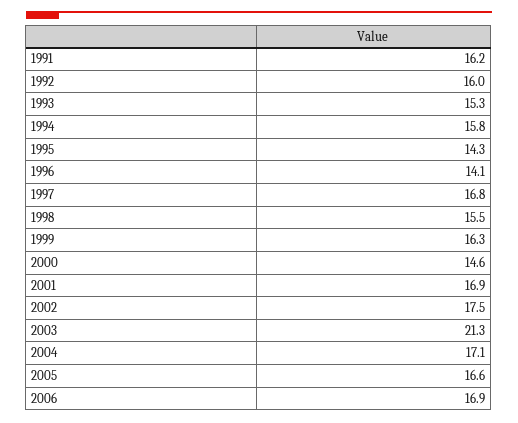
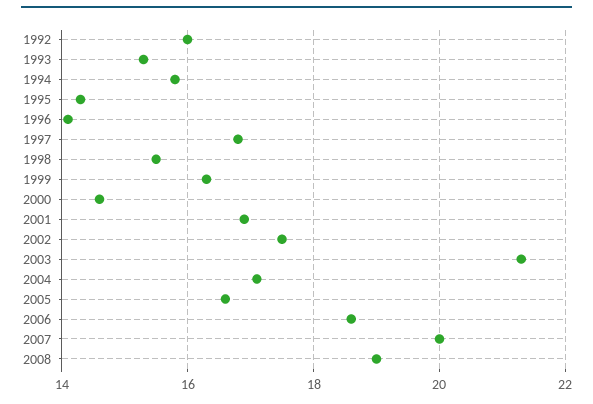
1991: 16.2 -> none
2006: 16.9 -> 18.5
2007: none -> 20
2008: none -> 19

